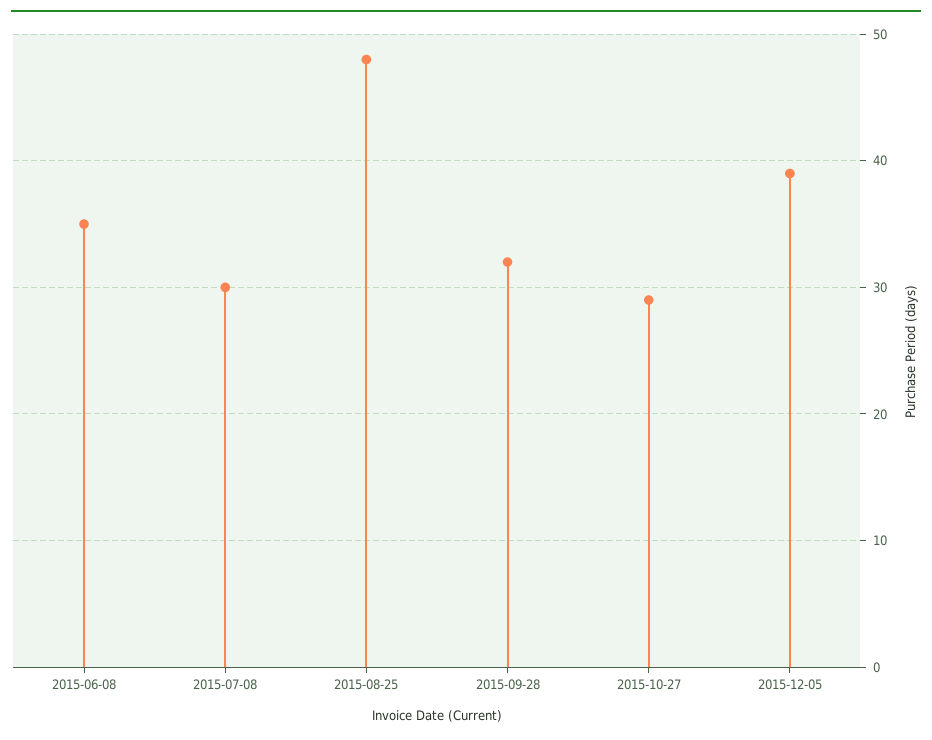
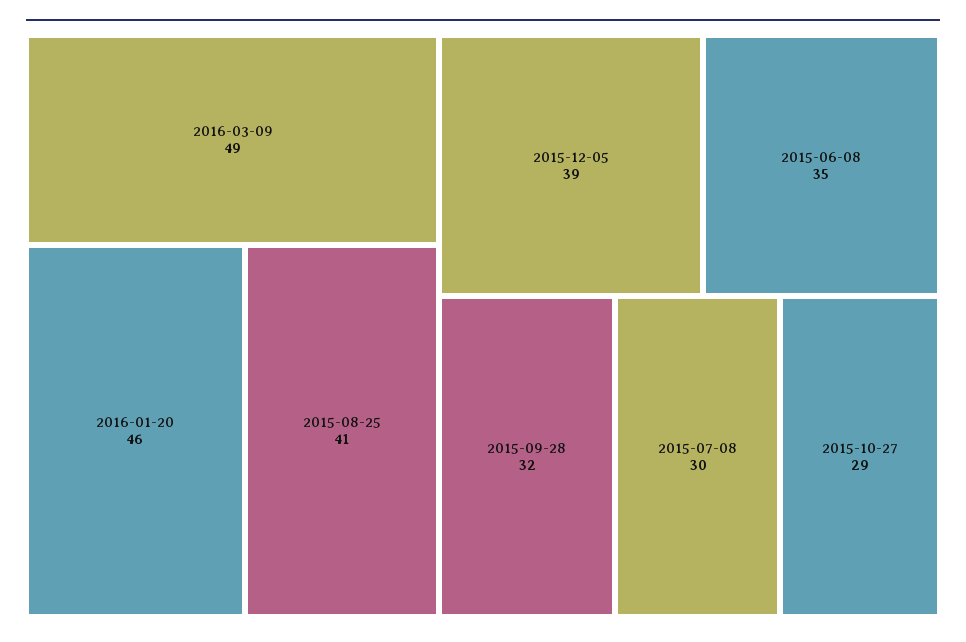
2015-08-25: 48 -> 41
2016-03-09: none -> 49
2016-01-20: none -> 46

